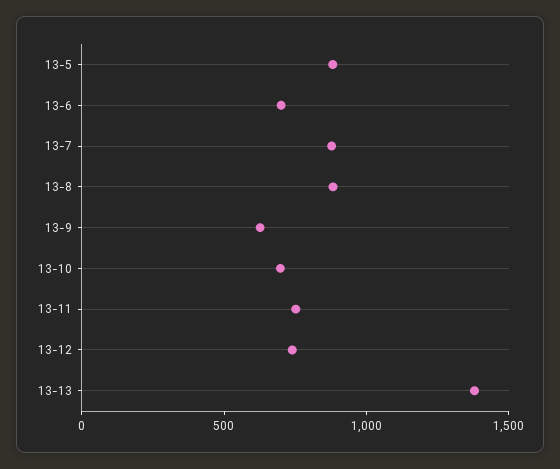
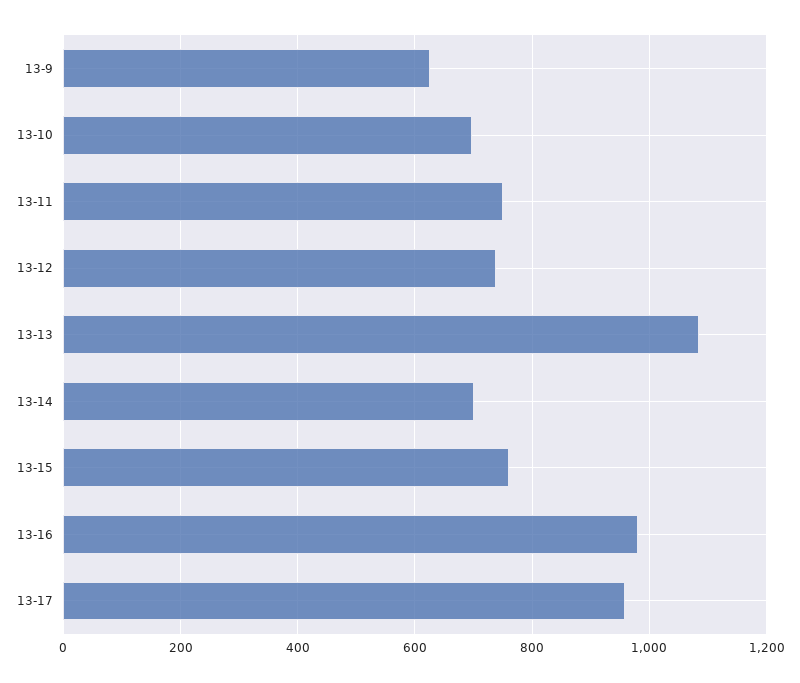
13-5: 900 -> none
13-6: 700 -> none
13-7: 900 -> none
13-8: 900 -> none
13-13: 1400 -> 1080
13-14: none -> 700
13-15: none -> 760
13-16: none -> 980
13-17: none -> 960

